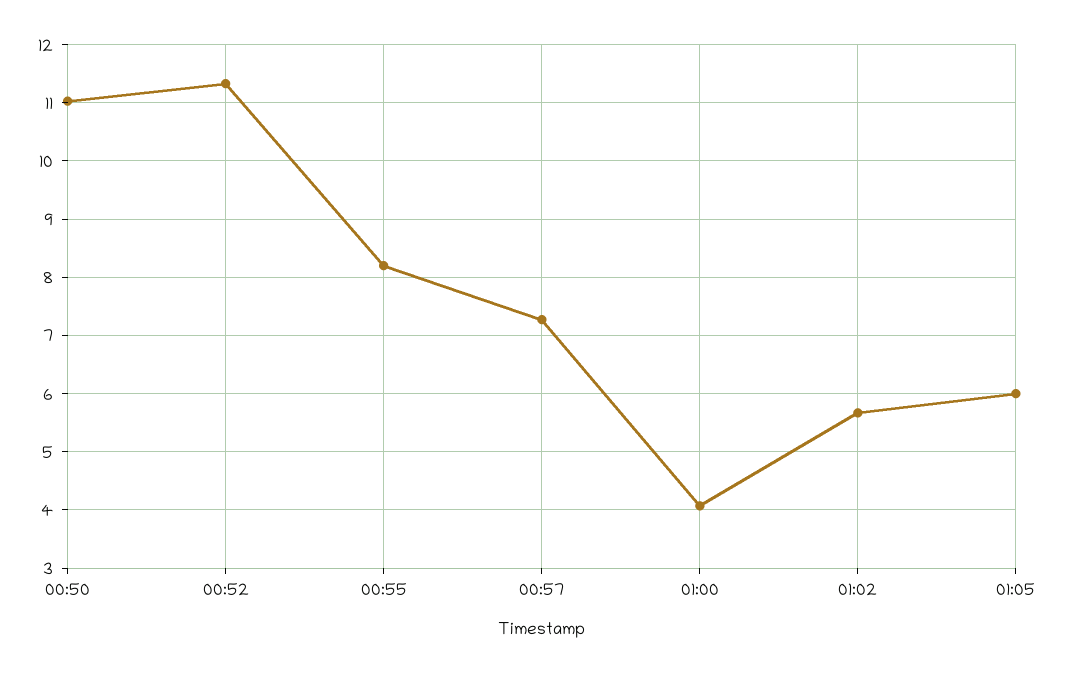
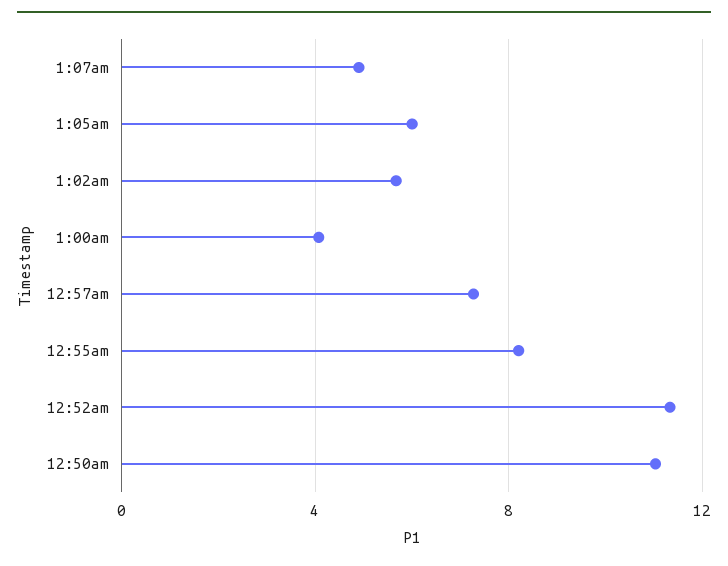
1:07am: none -> 5

